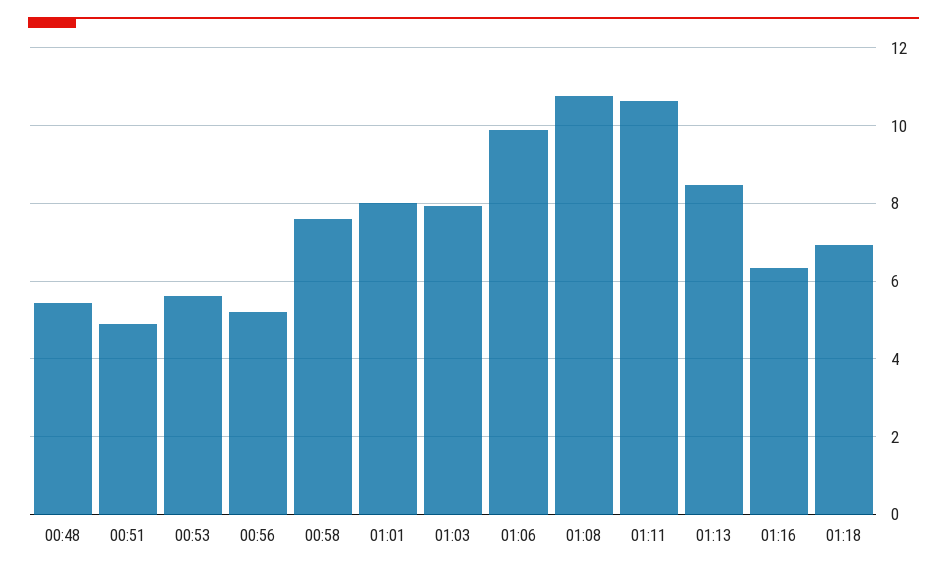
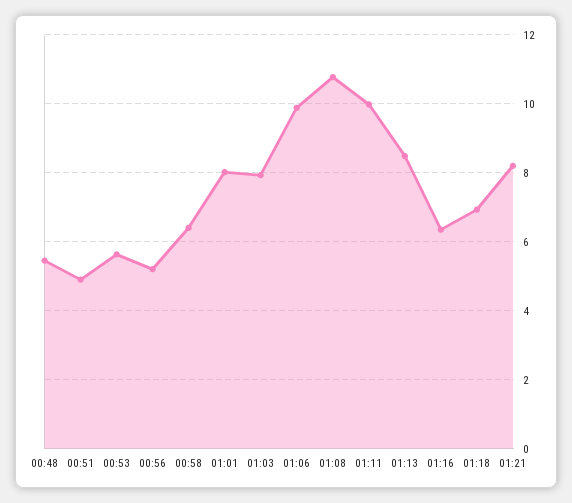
00:58: 7.6 -> 6.4
01:11: 10.6 -> 10
01:21: none -> 8.2

